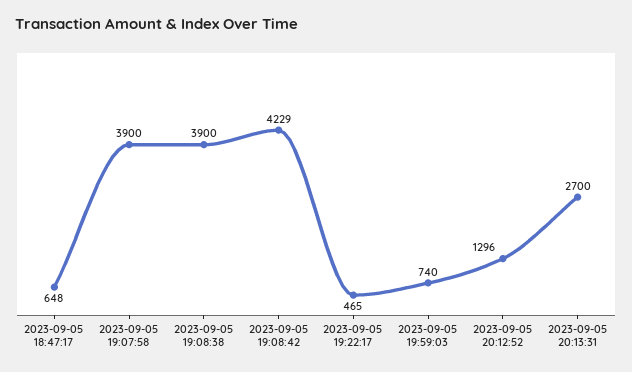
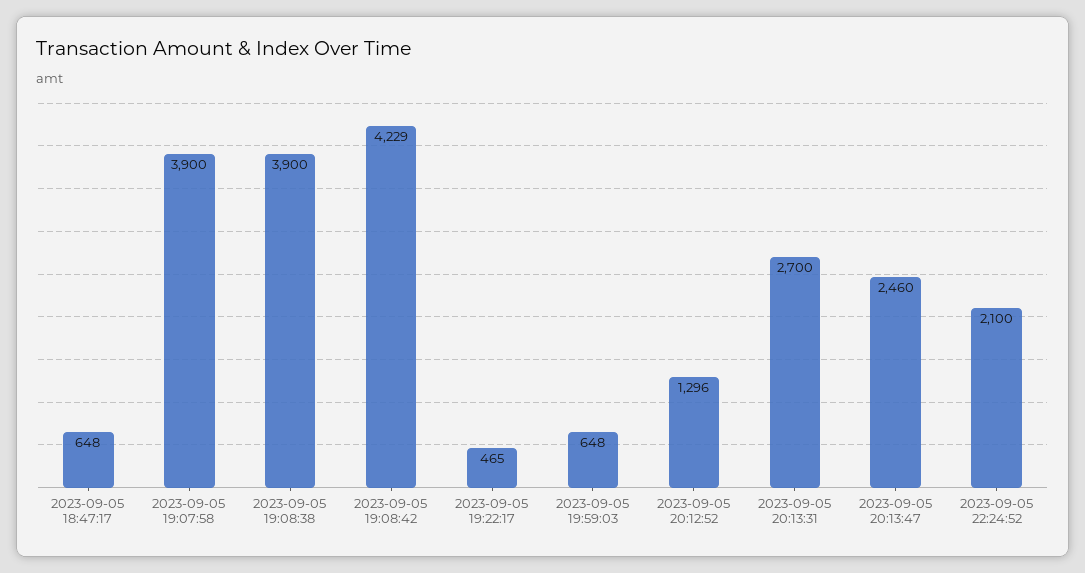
2023-09-05 19:59:03: 740 -> 648
2023-09-05 20:13:47: none -> 2460
2023-09-05 22:24:52: none -> 2100

